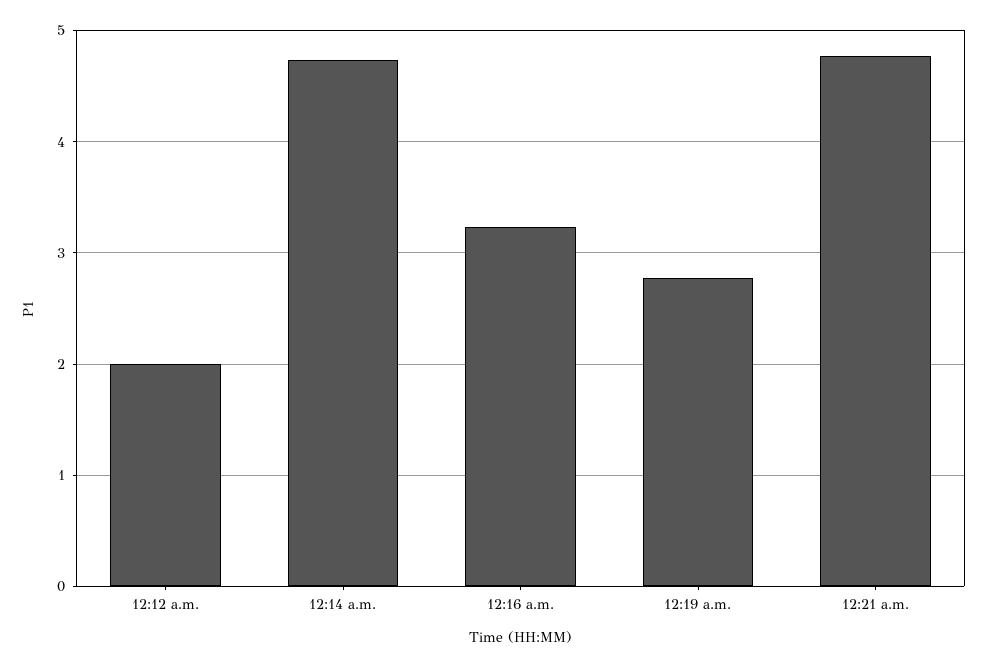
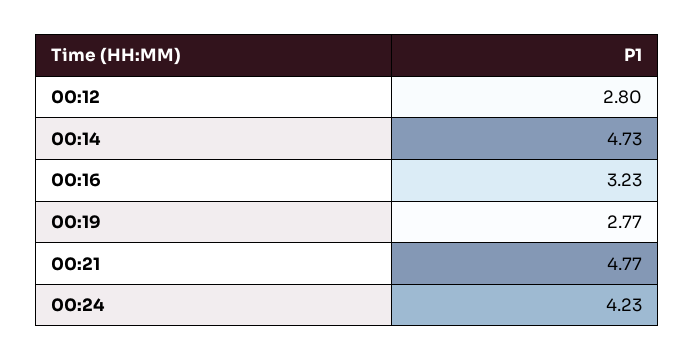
12:12 a.m.: 2 -> 2.8
00:24: none -> 4.23

